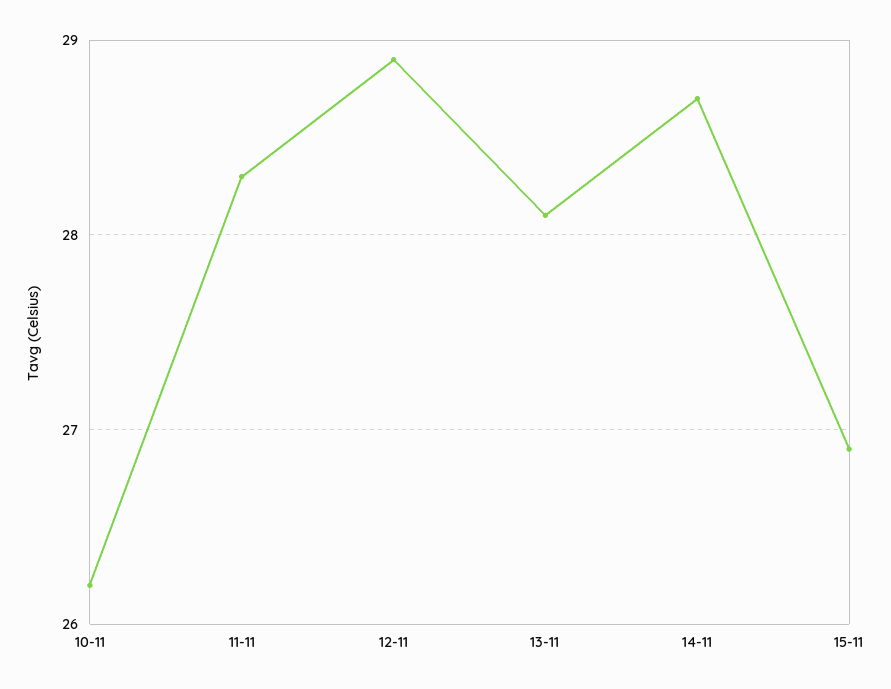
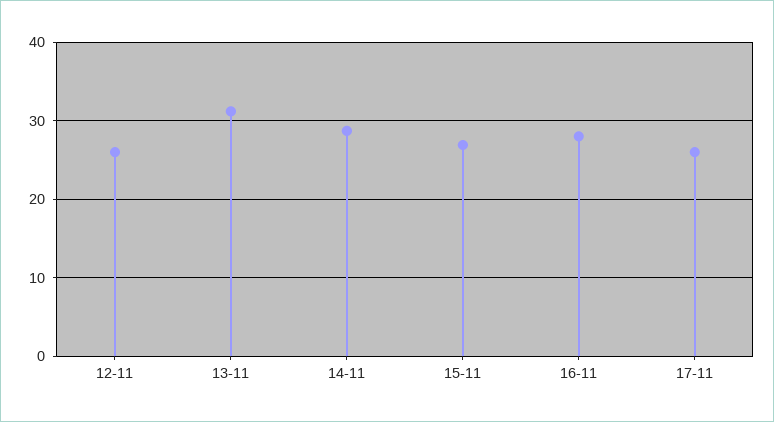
10-11: 26.2 -> none
11-11: 28.3 -> none
12-11: 28.9 -> 26
13-11: 28.1 -> 31
16-11: none -> 28
17-11: none -> 26

